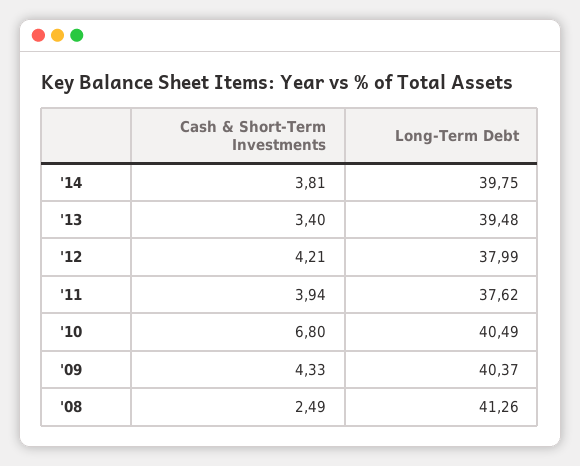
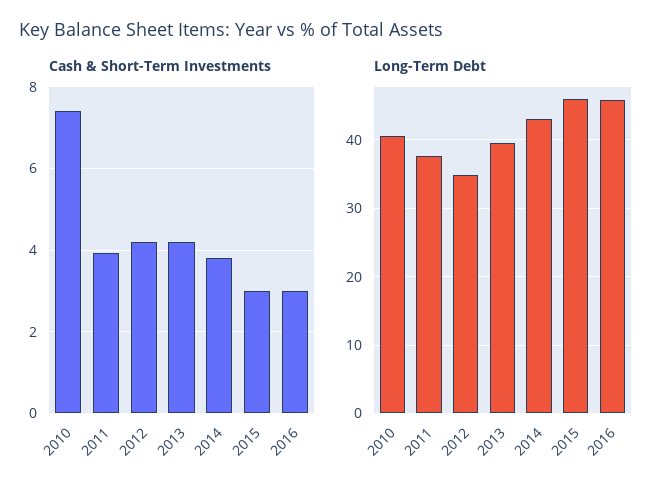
Long-Term Debt, '14: 39.75 -> 43
Cash & Short-Term Investments, '13: 3.4 -> 4.2
Long-Term Debt, '12: 37.99 -> 35
Cash & Short-Term Investments, '10: 6.8 -> 7.4
Cash & Short-Term Investments, '09: 4.33 -> none
Long-Term Debt, '09: 40.37 -> none
Cash & Short-Term Investments, '08: 2.49 -> none
Long-Term Debt, '08: 41.26 -> none
Cash & Short-Term Investments, 2015: none -> 3
Cash & Short-Term Investments, 2016: none -> 3
Long-Term Debt, 2015: none -> 46
Long-Term Debt, 2016: none -> 46

